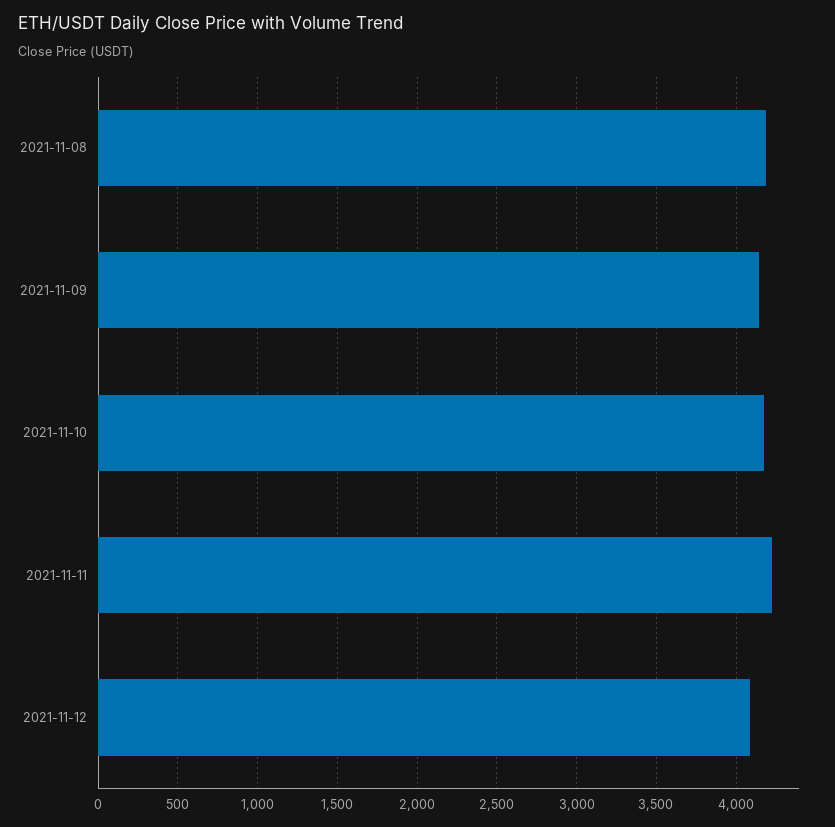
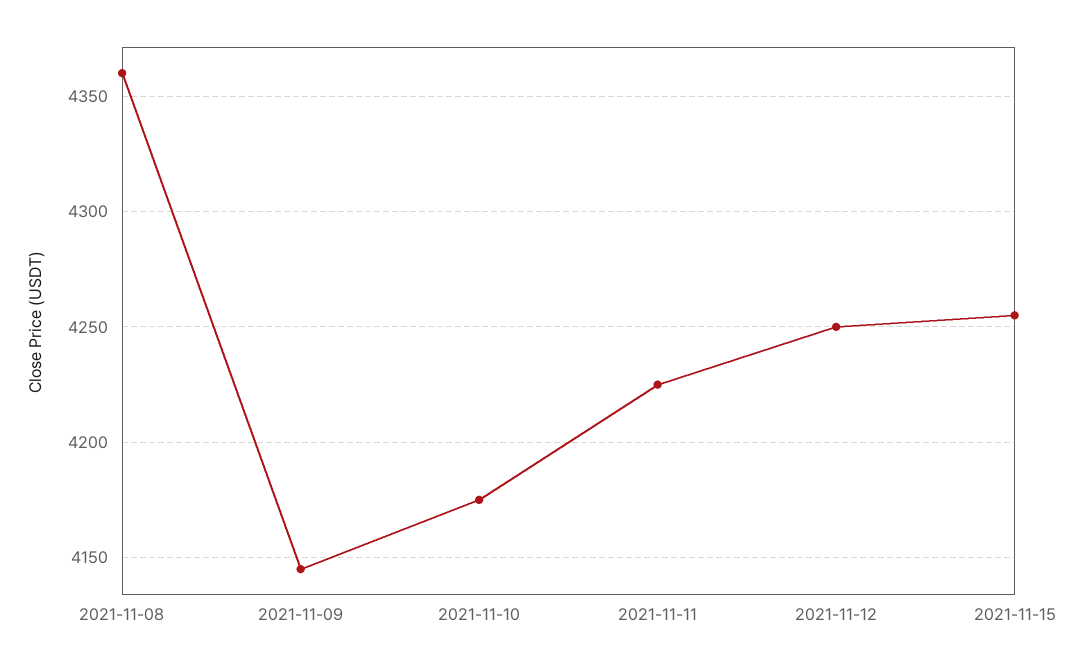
2021-11-08: 4200 -> 4360
2021-11-12: 4100 -> 4250
2021-11-15: none -> 4255

